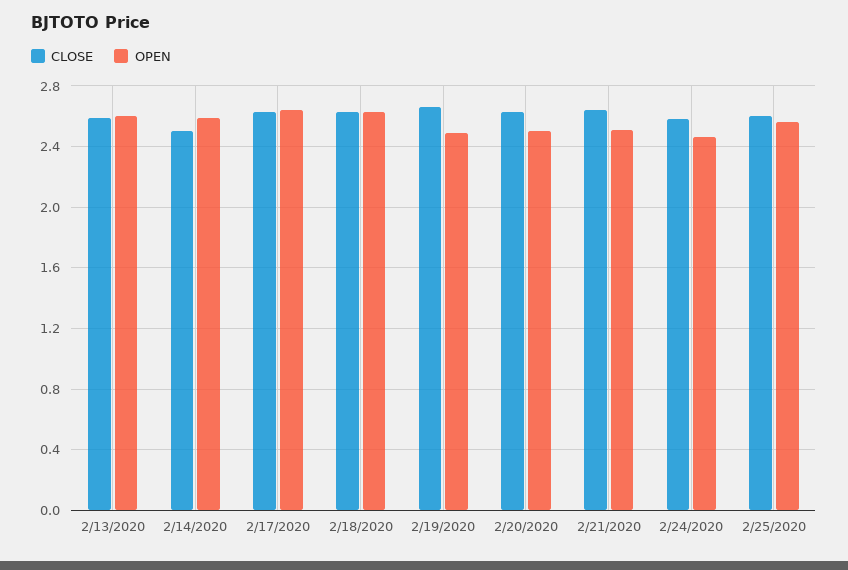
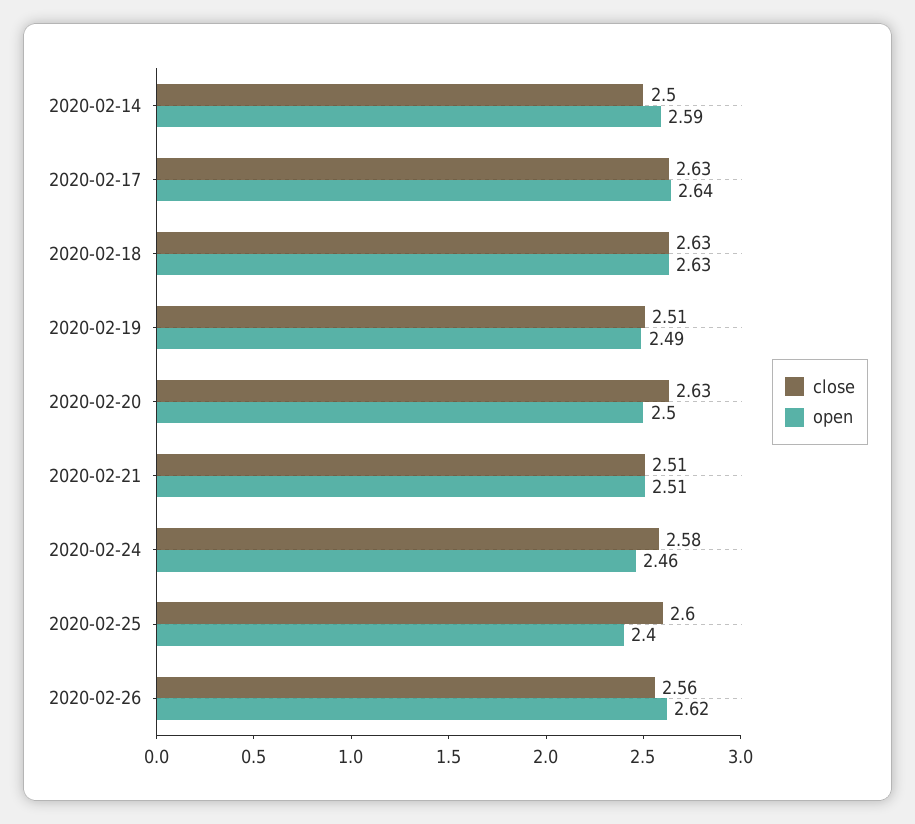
CLOSE, 2/13/2020: 2.6 -> none
OPEN, 2/13/2020: 2.6 -> none
CLOSE, 2/19/2020: 2.65 -> 2.51
CLOSE, 2/21/2020: 2.65 -> 2.51
OPEN, 2/25/2020: 2.55 -> 2.4
CLOSE, 2020-02-26: none -> 2.56
OPEN, 2020-02-26: none -> 2.62

